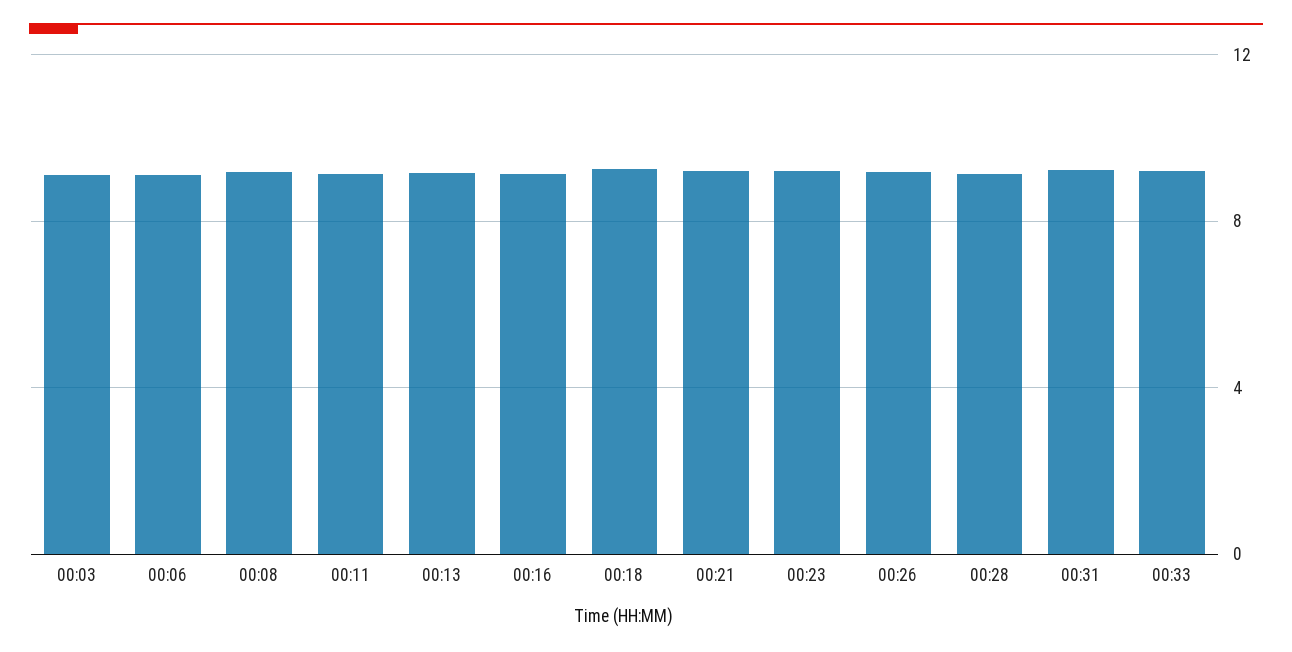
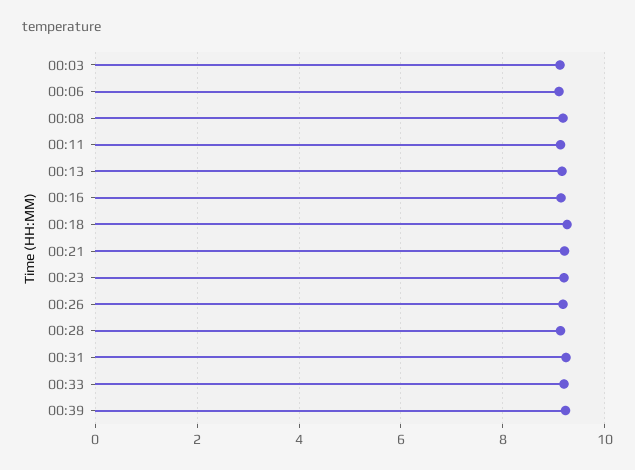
00:39: none -> 9.2

